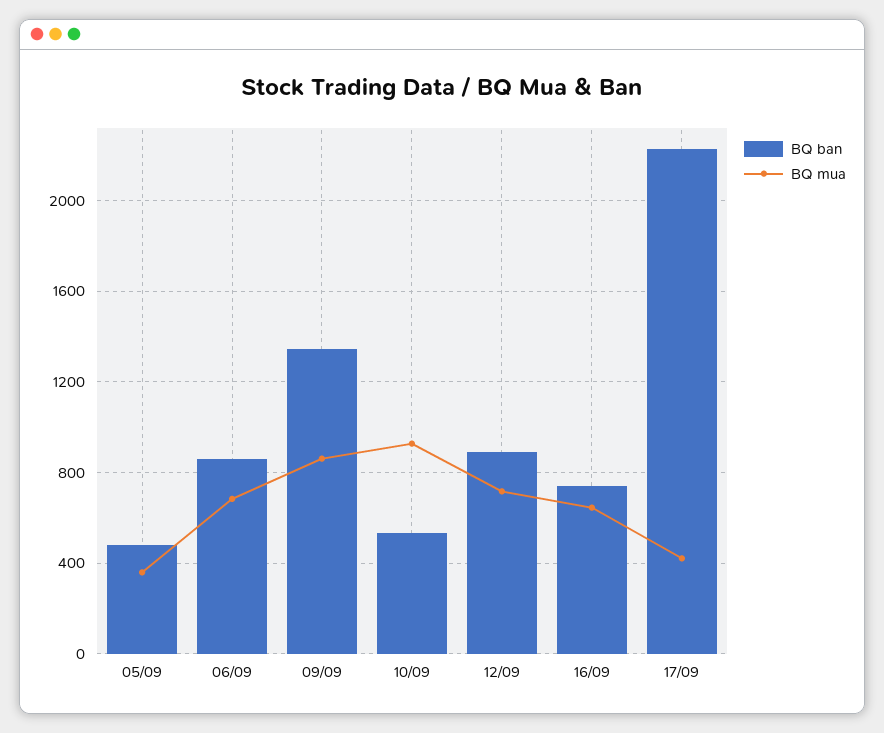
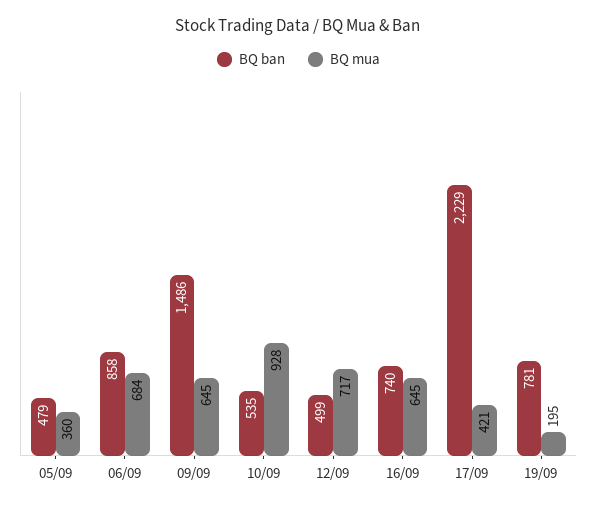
BQ ban, 09/09: 1350 -> 1486
BQ mua, 09/09: 850 -> 645
BQ ban, 12/09: 900 -> 499
BQ ban, 19/09: none -> 781
BQ mua, 19/09: none -> 195

